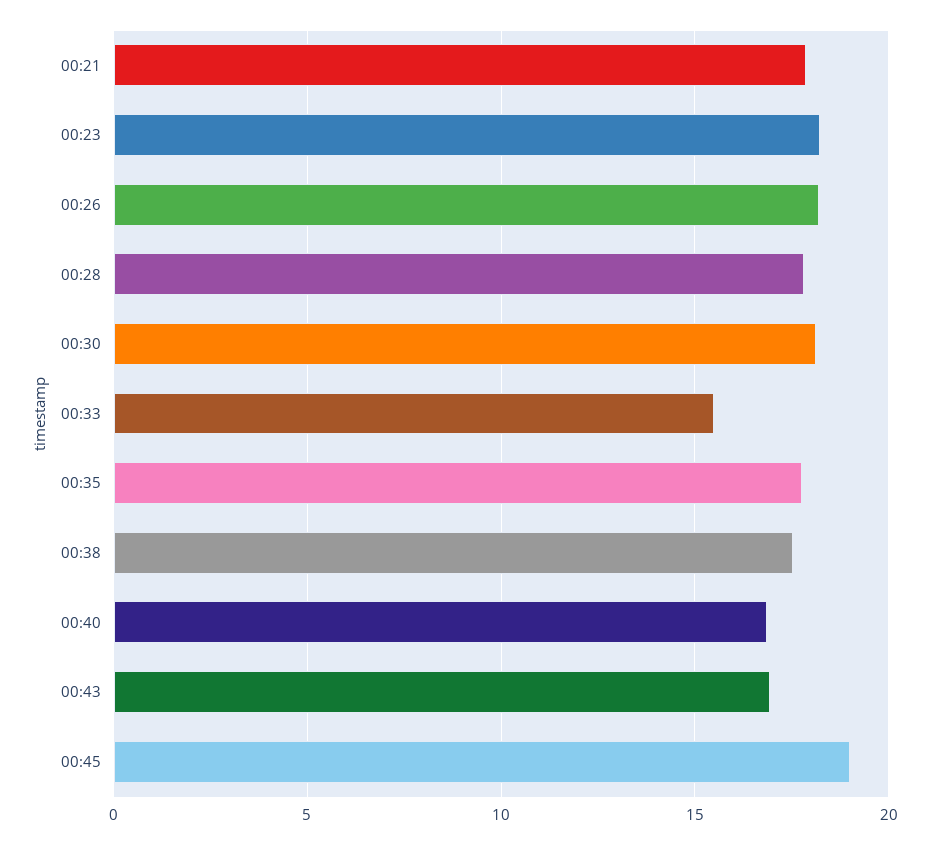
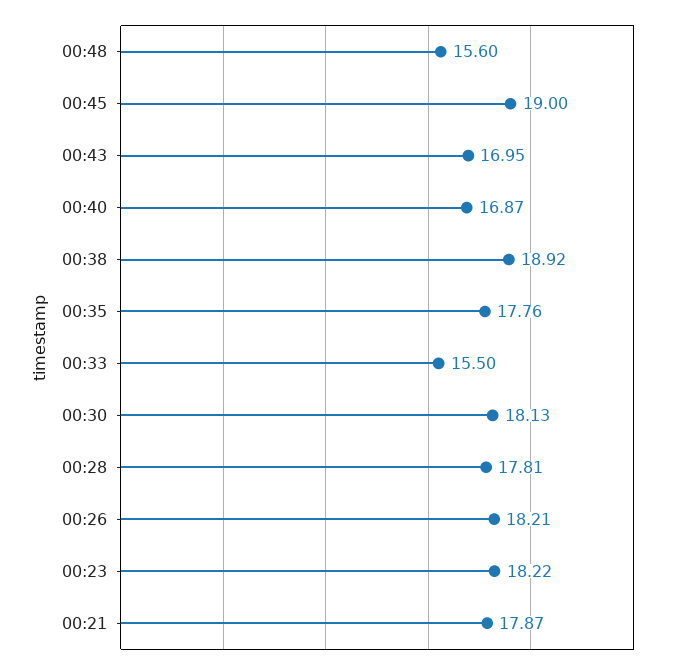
00:38: 17.5 -> 18.92
00:48: none -> 15.6

